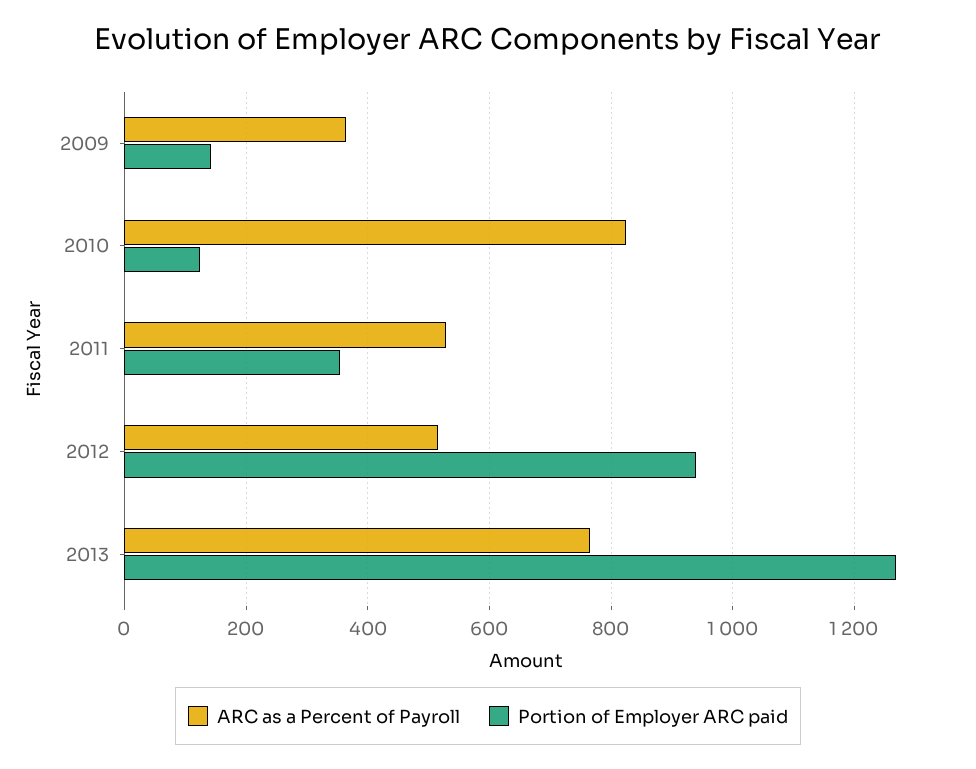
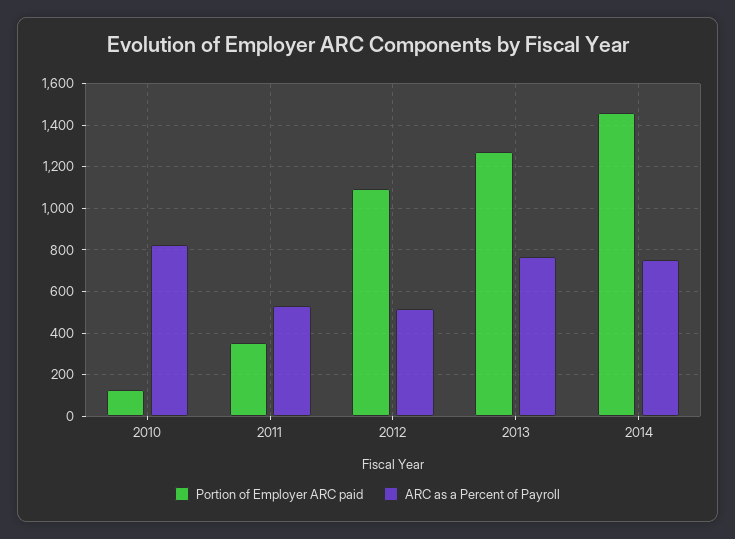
ARC as a Percent of Payroll, 2009: 360 -> none
Portion of Employer ARC paid, 2009: 140 -> none
Portion of Employer ARC paid, 2012: 940 -> 1100
Portion of Employer ARC paid, 2014: none -> 1450
ARC as a Percent of Payroll, 2014: none -> 750

